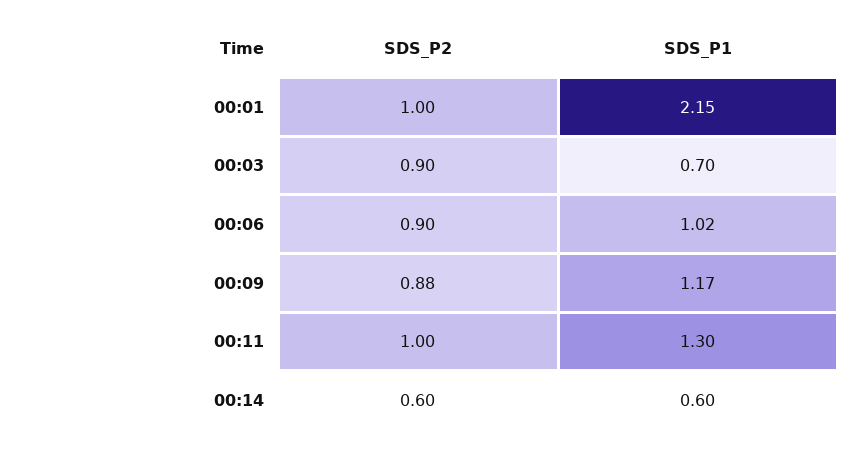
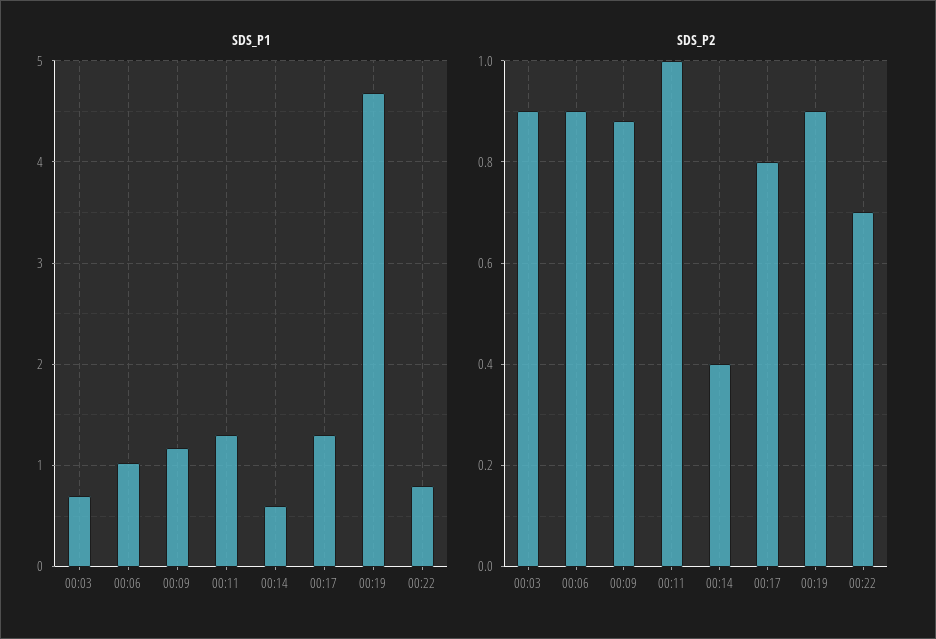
SDS_P2, 00:01: 1 -> none
SDS_P1, 00:01: 2.15 -> none
SDS_P2, 00:14: 0.6 -> 0.4
SDS_P1, 00:17: none -> 1.3
SDS_P1, 00:19: none -> 4.7
SDS_P1, 00:22: none -> 0.8
SDS_P2, 00:17: none -> 0.8
SDS_P2, 00:19: none -> 0.9
SDS_P2, 00:22: none -> 0.7

